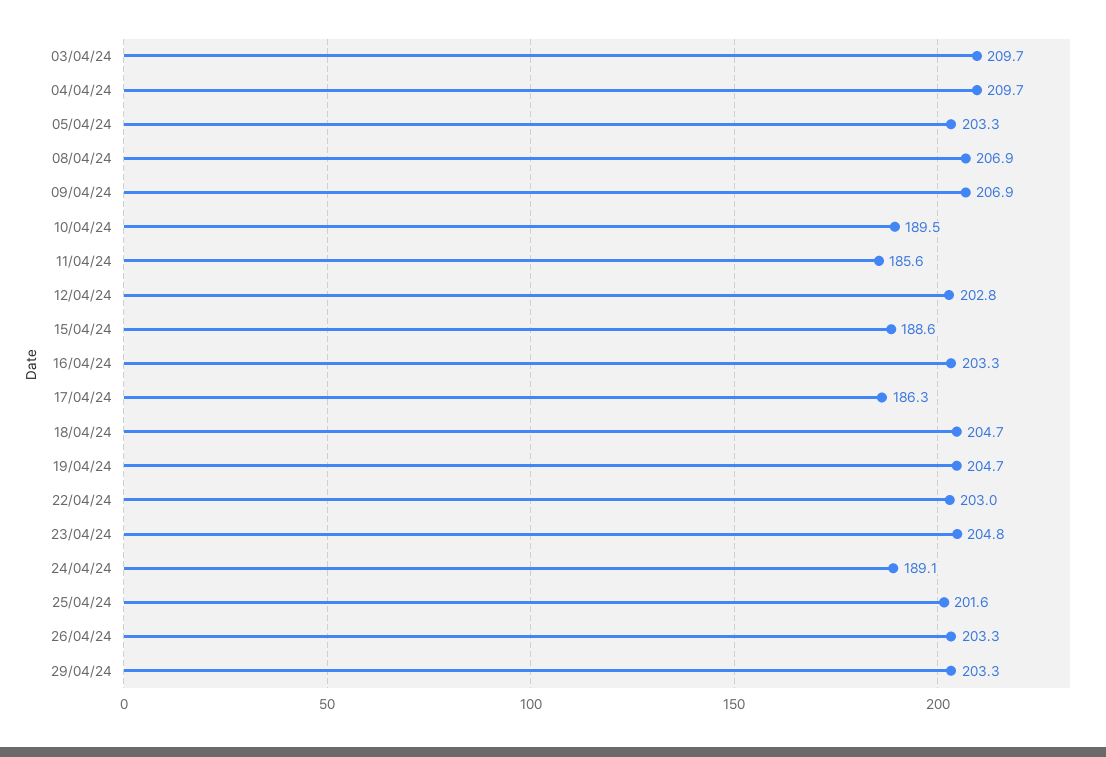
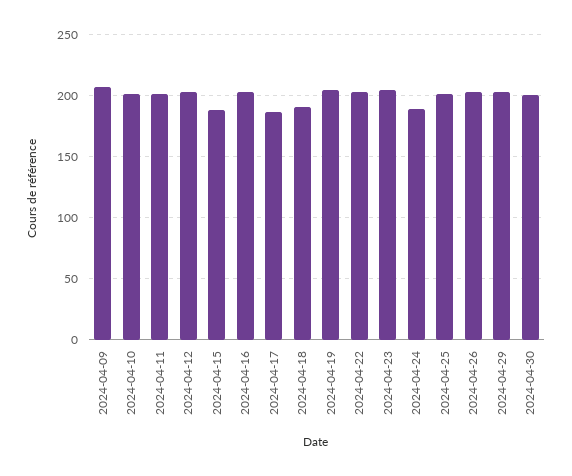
03/04/24: 209.7 -> none
04/04/24: 209.7 -> none
05/04/24: 203.3 -> none
08/04/24: 206.9 -> none
10/04/24: 189.5 -> 200
11/04/24: 185.6 -> 200
18/04/24: 204.7 -> 190
2024-04-30: none -> 200

